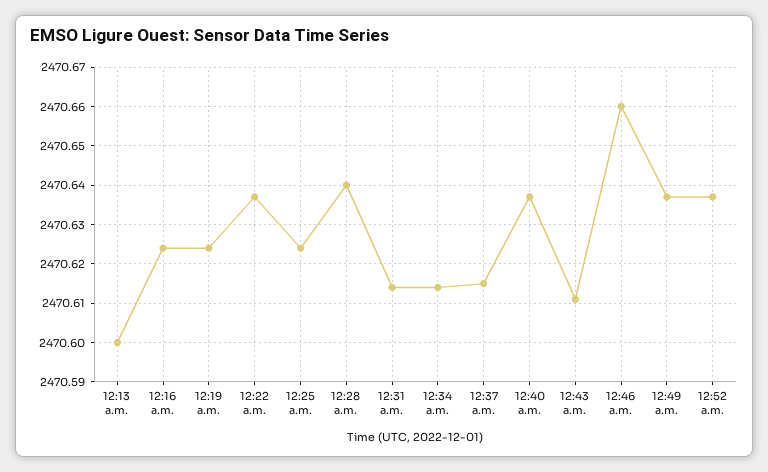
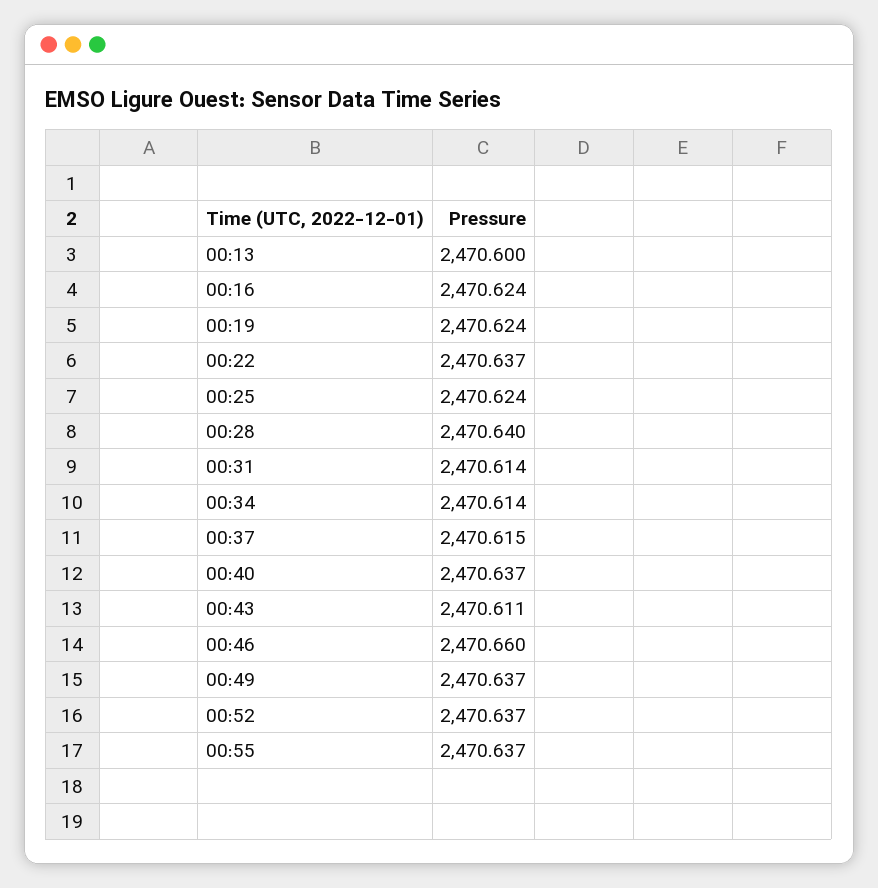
00:55: none -> 2470.637

